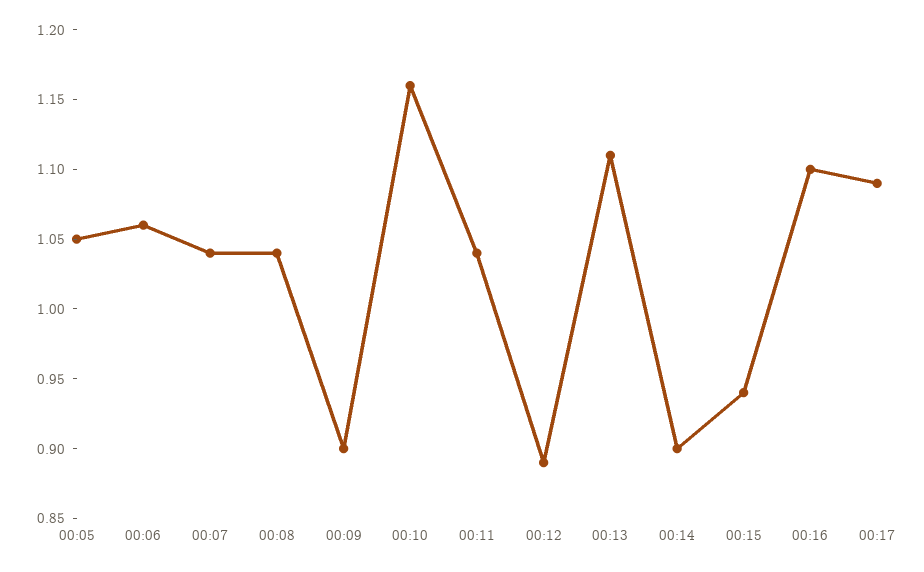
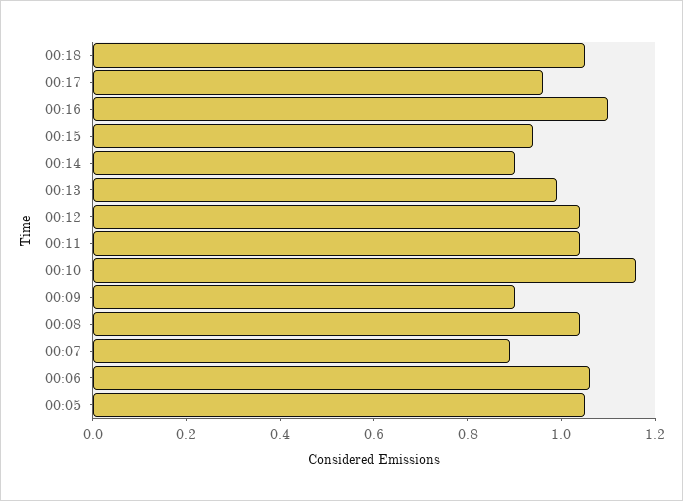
00:07: 1.04 -> 0.9
00:12: 0.89 -> 1.05
00:13: 1.11 -> 1
00:17: 1.09 -> 0.95
00:18: none -> 1.05

